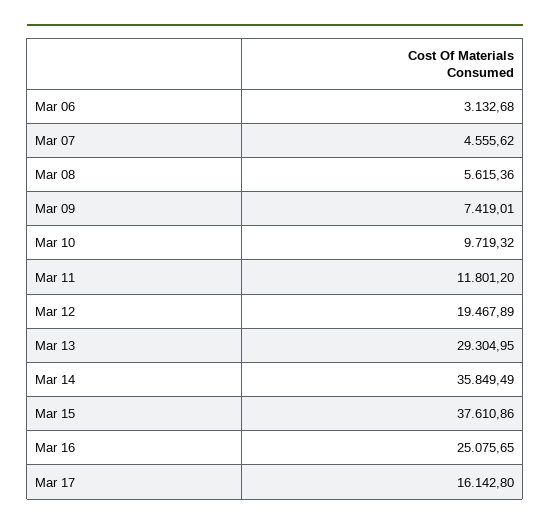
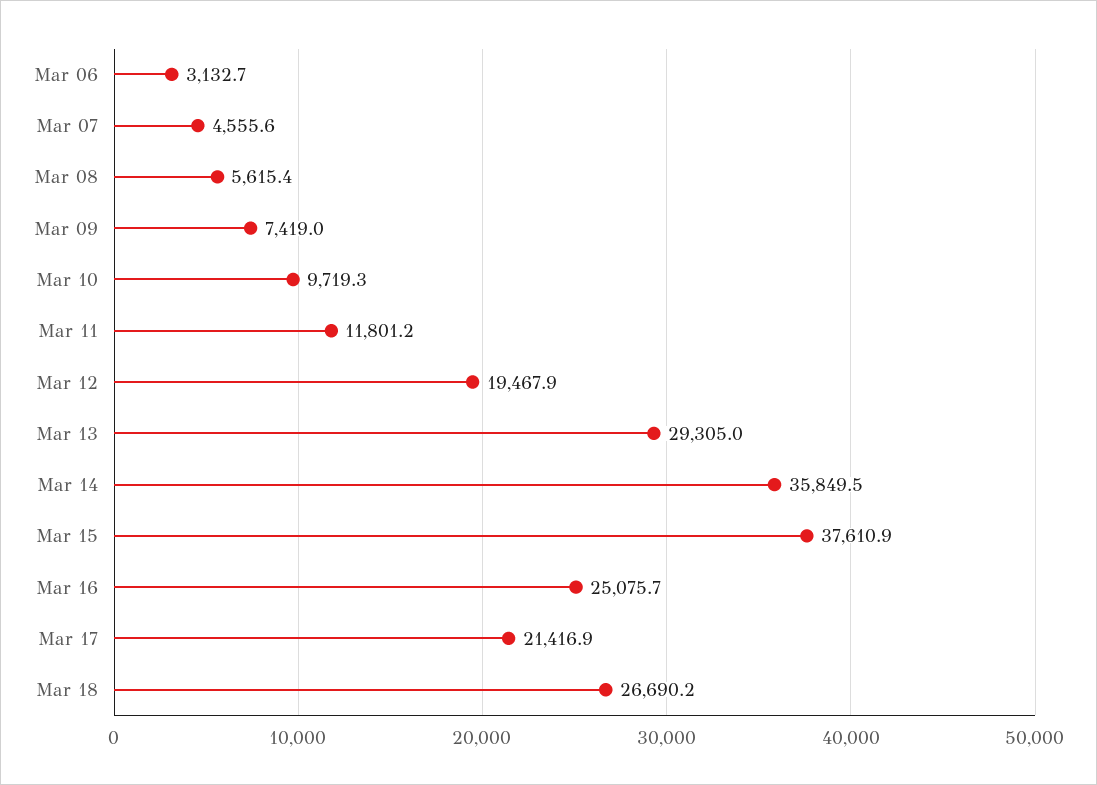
Mar 17: 16142.8 -> 21416.9
Mar 18: none -> 26690.2

